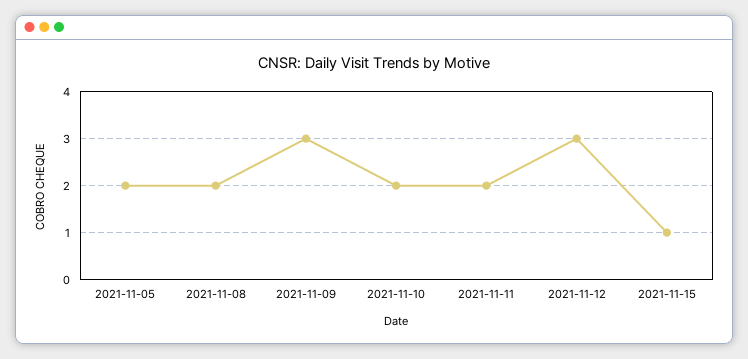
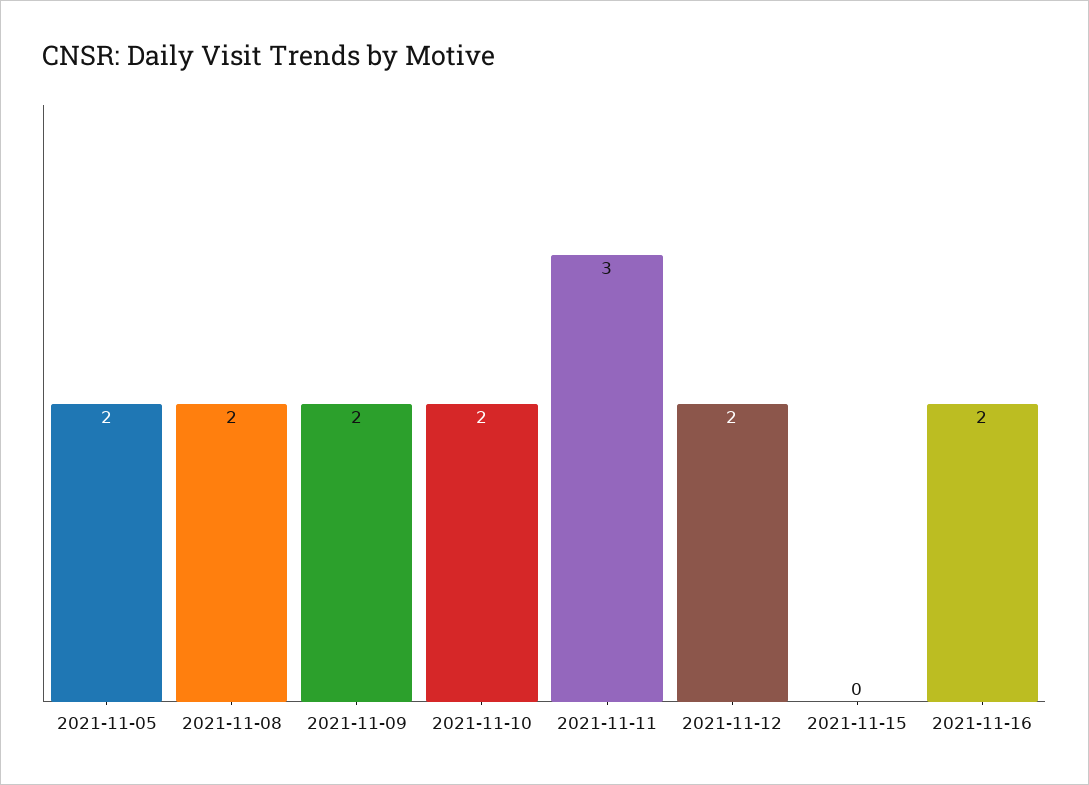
2021-11-09: 3 -> 2
2021-11-11: 2 -> 3
2021-11-12: 3 -> 2
2021-11-15: 1 -> 0
2021-11-16: none -> 2

